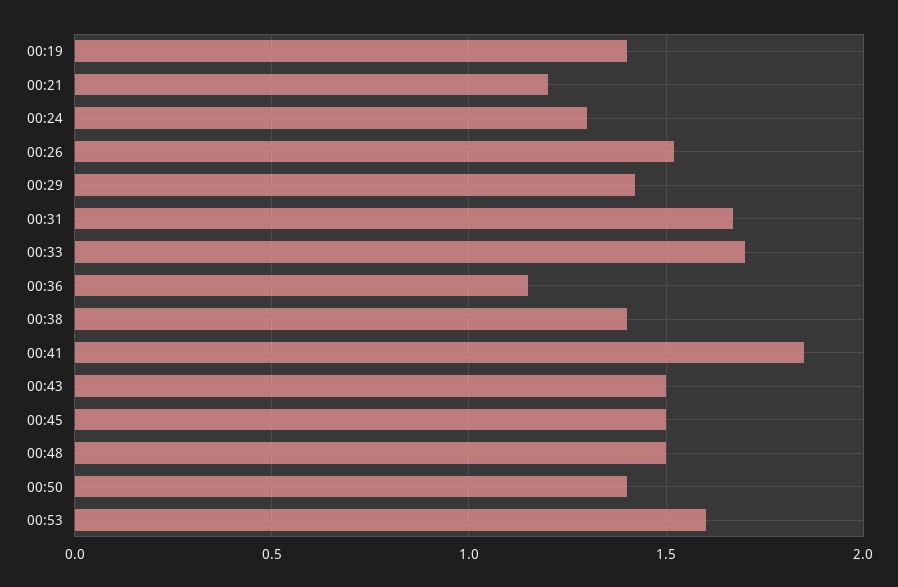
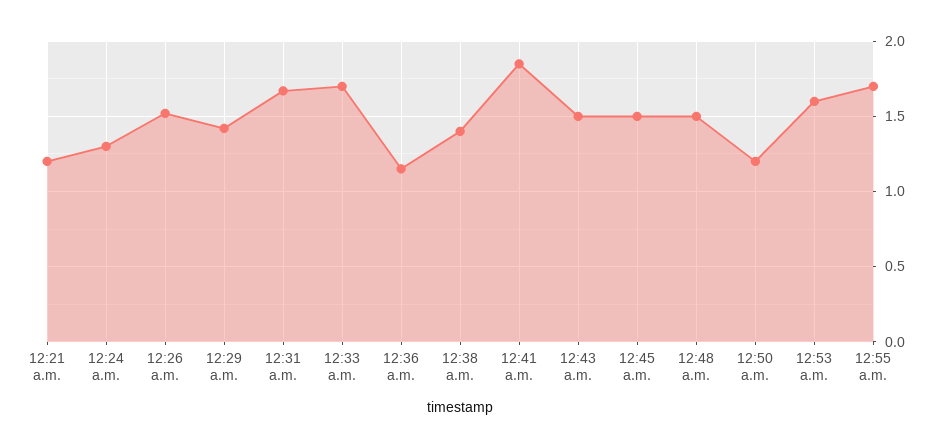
00:19: 1.4 -> none
00:50: 1.4 -> 1.2
12:55 a.m.: none -> 1.7

